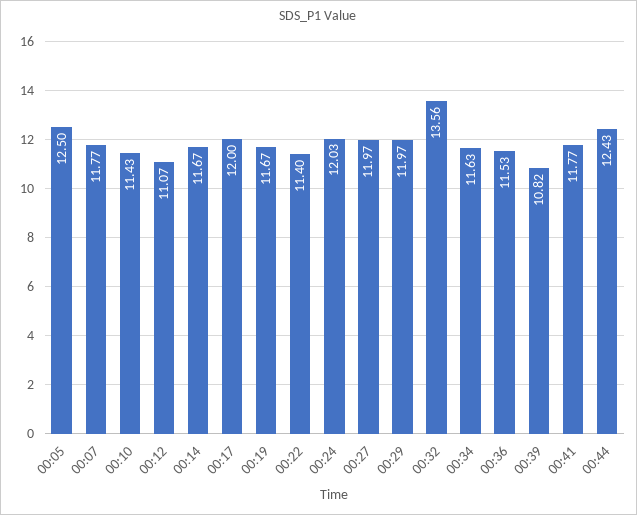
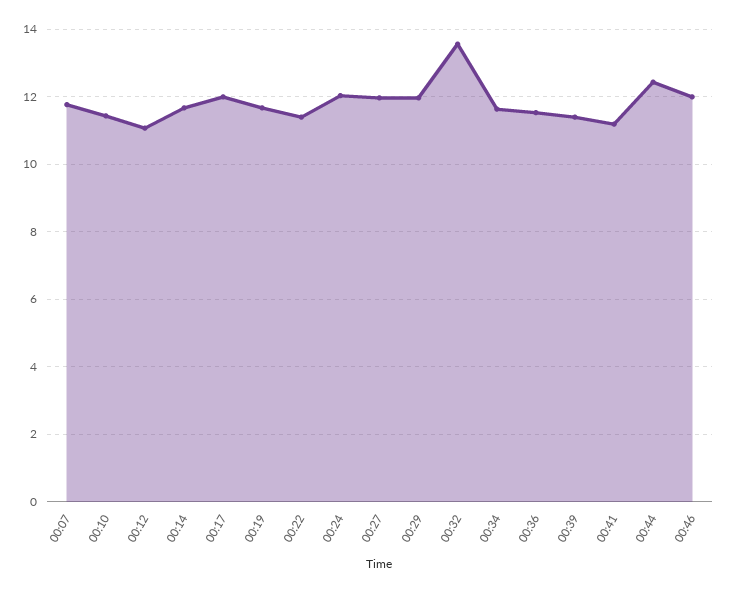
00:05: 12.5 -> none
00:39: 10.82 -> 11.4
00:41: 11.77 -> 11.2
00:46: none -> 12

